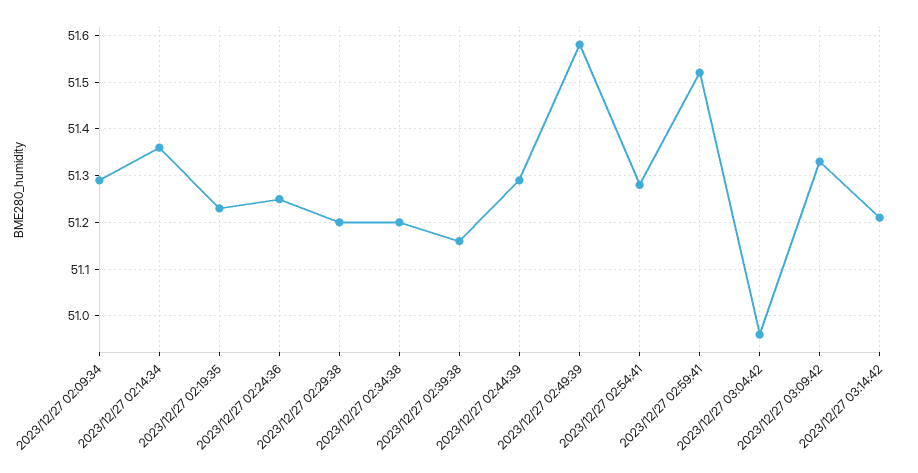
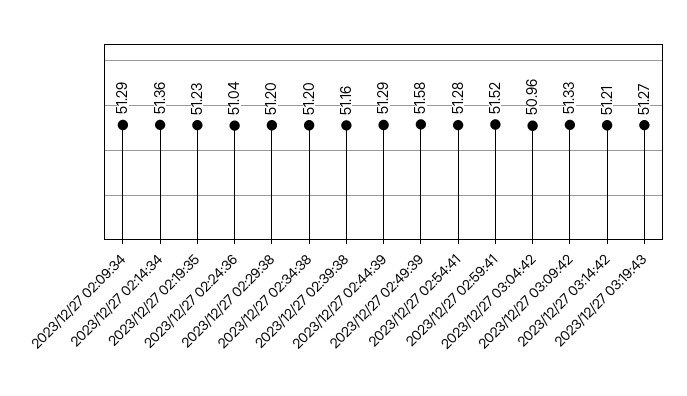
2023/12/27 02:24:36: 51.25 -> 51.04
2023/12/27 03:19:43: none -> 51.27

